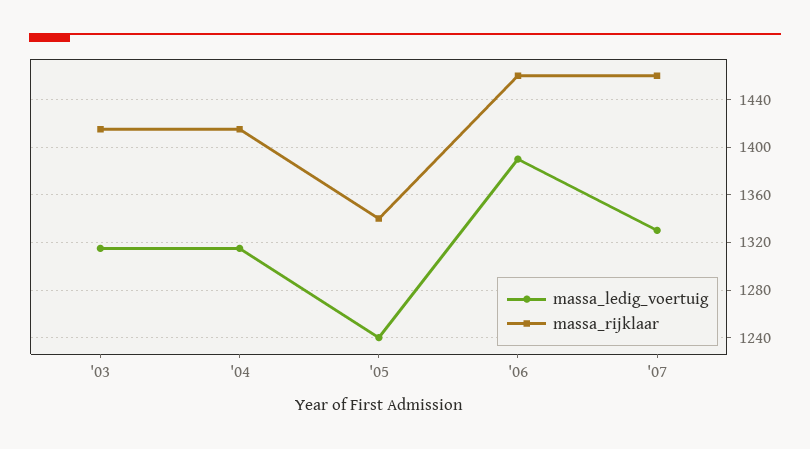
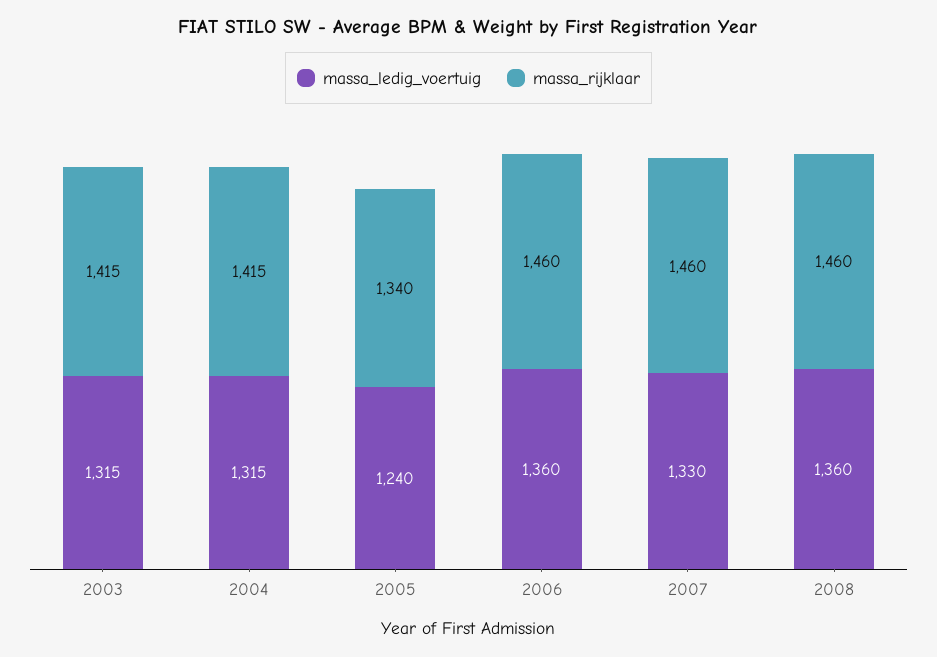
massa_ledig_voertuig, '06: 1390 -> 1360
massa_ledig_voertuig, 2008: none -> 1360
massa_rijklaar, 2008: none -> 1460

